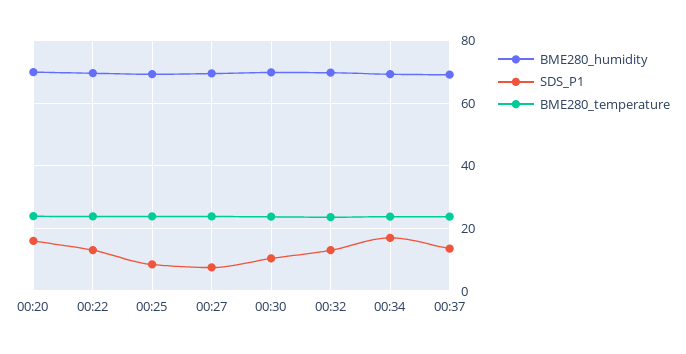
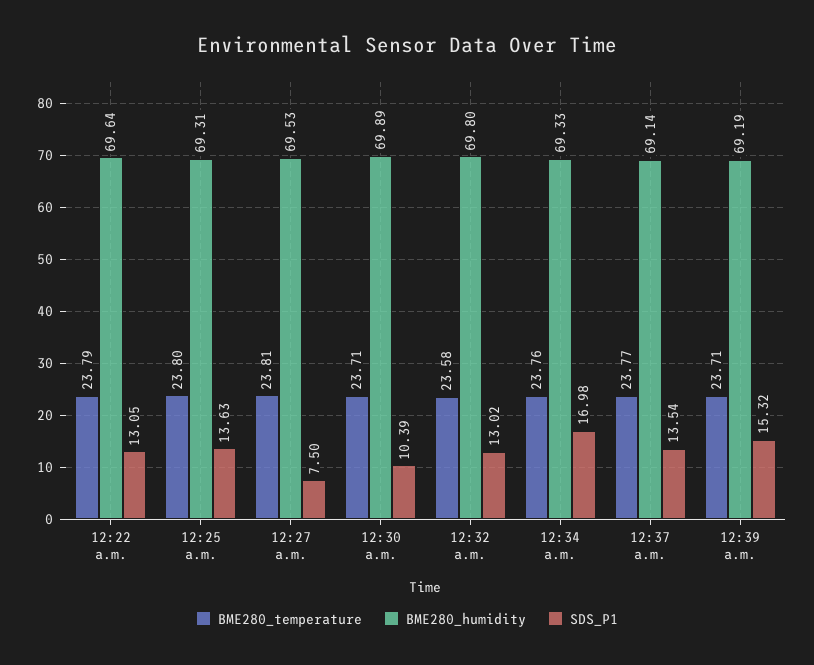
BME280_humidity, 00:20: 70 -> none
SDS_P1, 00:20: 16 -> none
BME280_temperature, 00:20: 24 -> none
SDS_P1, 00:25: 8 -> 13.63
BME280_temperature, 12:39 a.m.: none -> 23.71
BME280_humidity, 12:39 a.m.: none -> 69.19
SDS_P1, 12:39 a.m.: none -> 15.32

